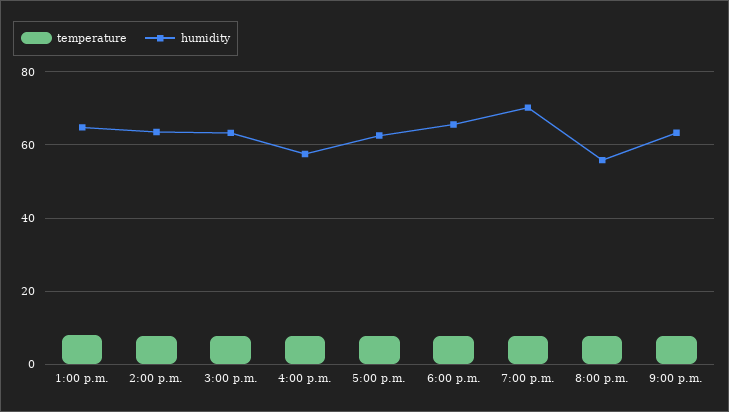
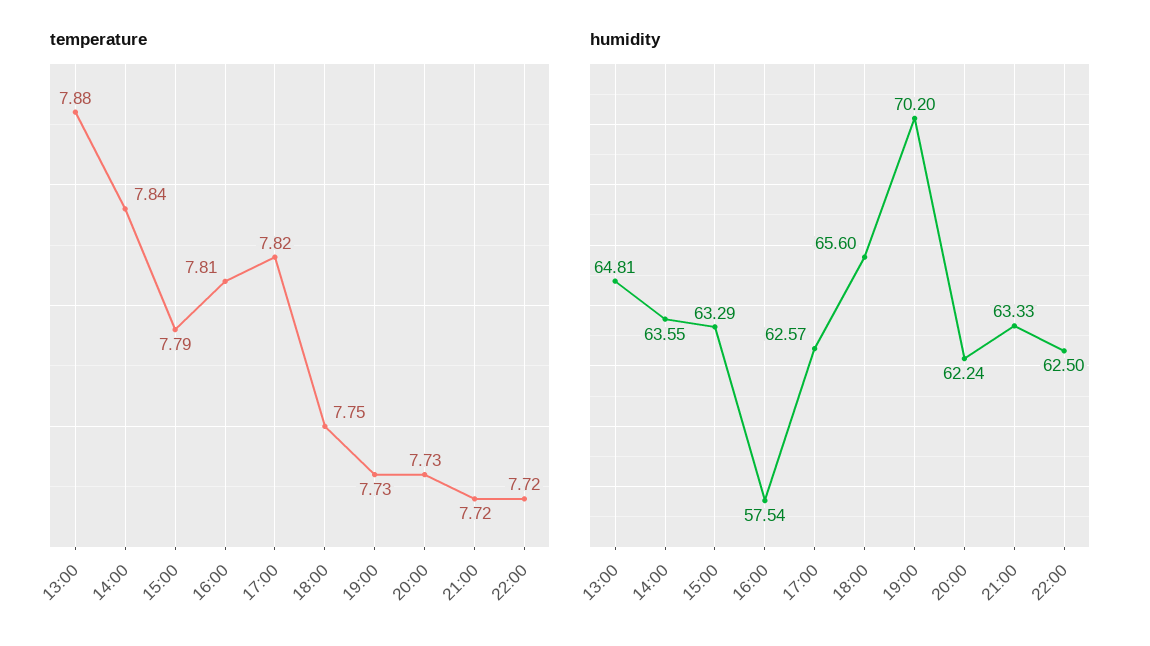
humidity, 8:00 p.m.: 56 -> 62.24
temperature, 22:00: none -> 7.72
humidity, 22:00: none -> 62.5

